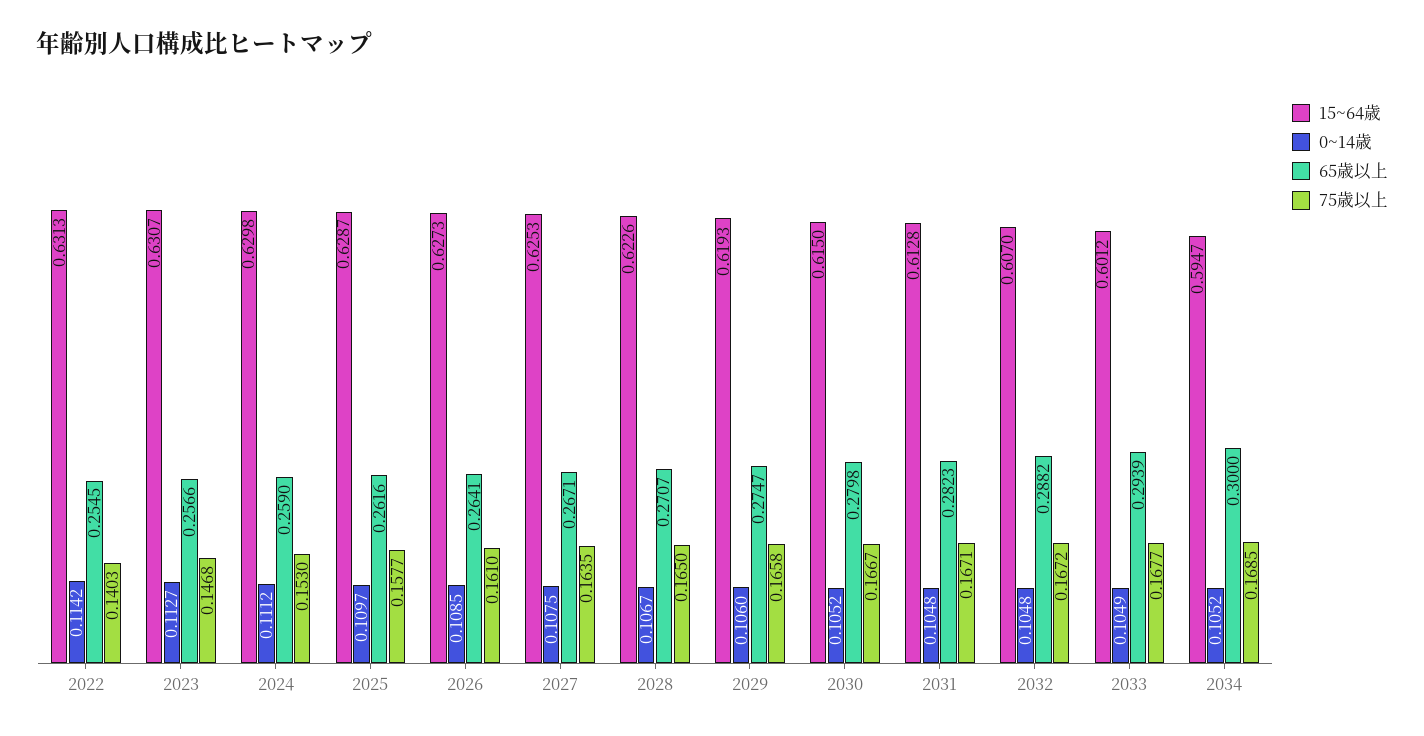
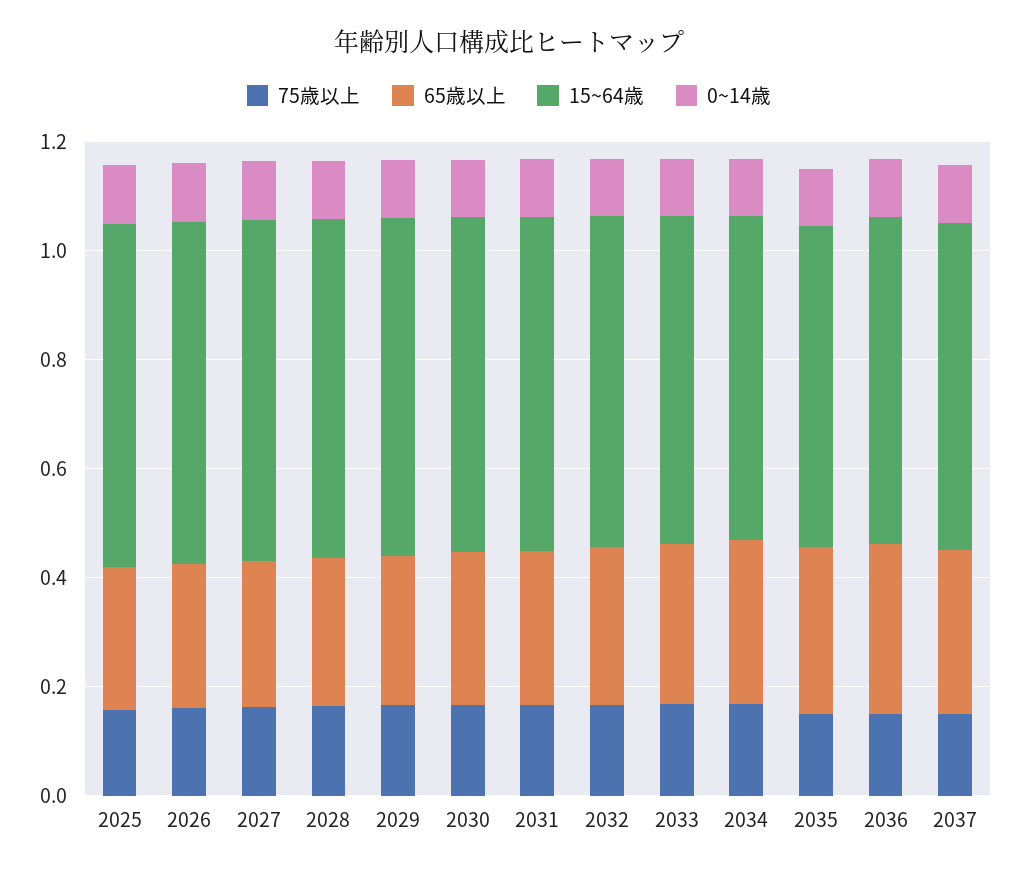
15~64歳, 2022: 0.6313 -> none
0~14歳, 2022: 0.1142 -> none
65歳以上, 2022: 0.2545 -> none
75歳以上, 2022: 0.1403 -> none
15~64歳, 2023: 0.6307 -> none
0~14歳, 2023: 0.1127 -> none
65歳以上, 2023: 0.2566 -> none
75歳以上, 2023: 0.1468 -> none
15~64歳, 2024: 0.6298 -> none
0~14歳, 2024: 0.1112 -> none
65歳以上, 2024: 0.259 -> none
75歳以上, 2024: 0.153 -> none
75歳以上, 2035: none -> 0.15
65歳以上, 2035: none -> 0.3
15~64歳, 2035: none -> 0.6
0~14歳, 2035: none -> 0.1
75歳以上, 2036: none -> 0.15
65歳以上, 2036: none -> 0.3
15~64歳, 2036: none -> 0.6
0~14歳, 2036: none -> 0.1
75歳以上, 2037: none -> 0.15
65歳以上, 2037: none -> 0.3
15~64歳, 2037: none -> 0.6
0~14歳, 2037: none -> 0.1

